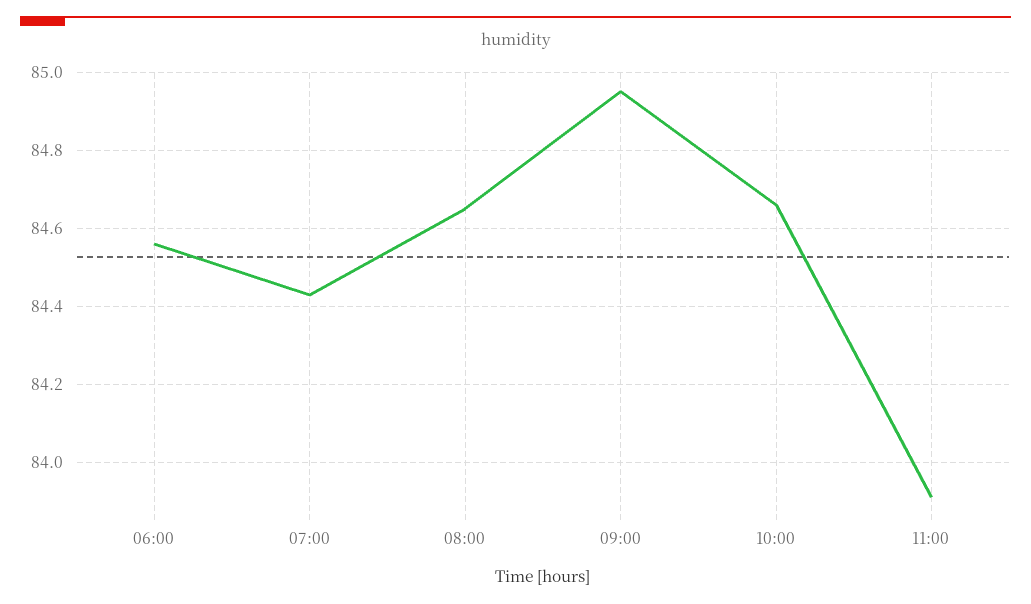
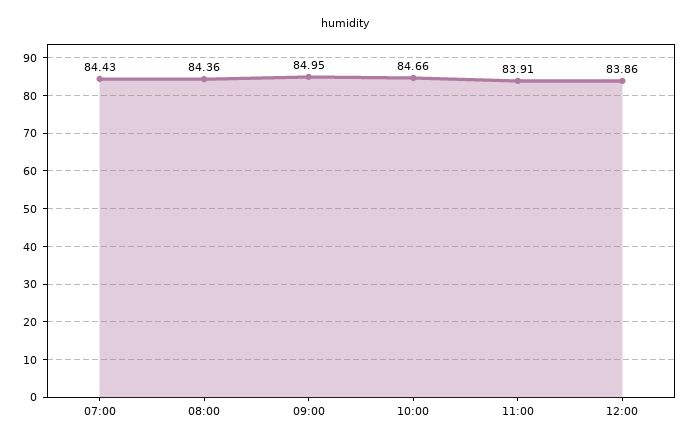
06:00: 84.55 -> none
08:00: 84.65 -> 84.36
12:00: none -> 83.86

